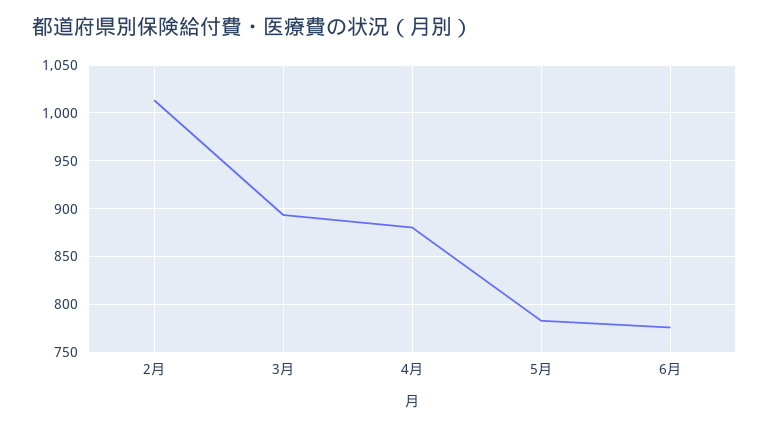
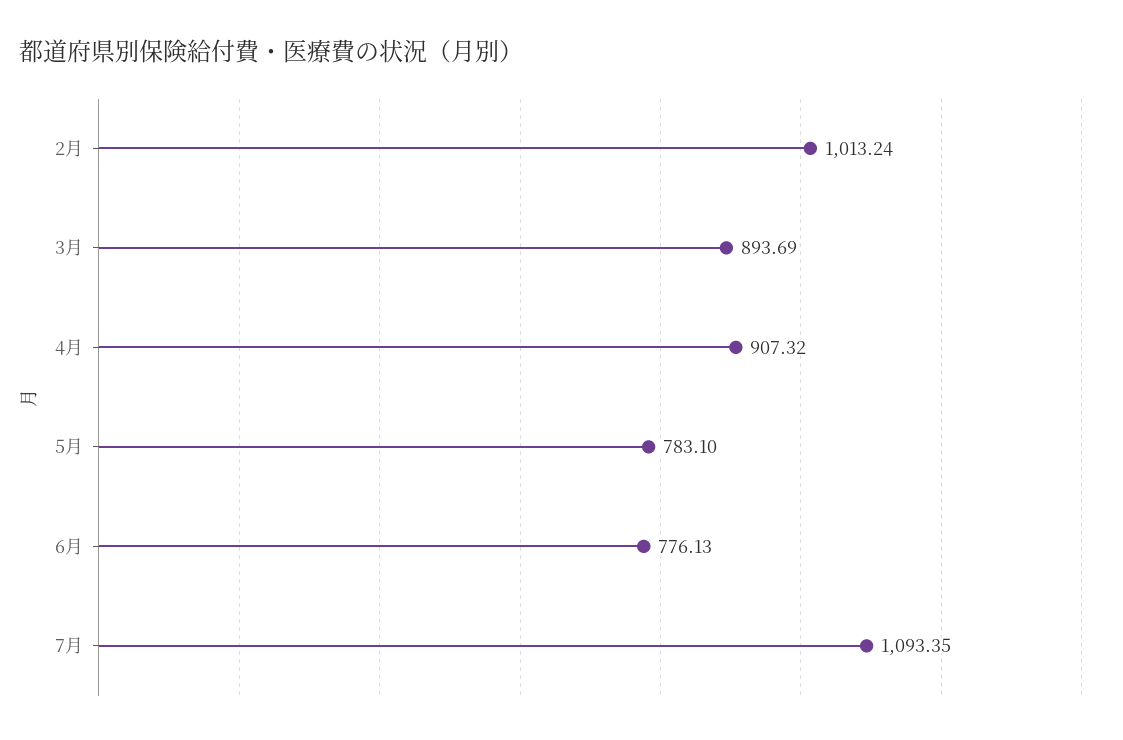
4月: 880 -> 907.32
7月: none -> 1093.35

